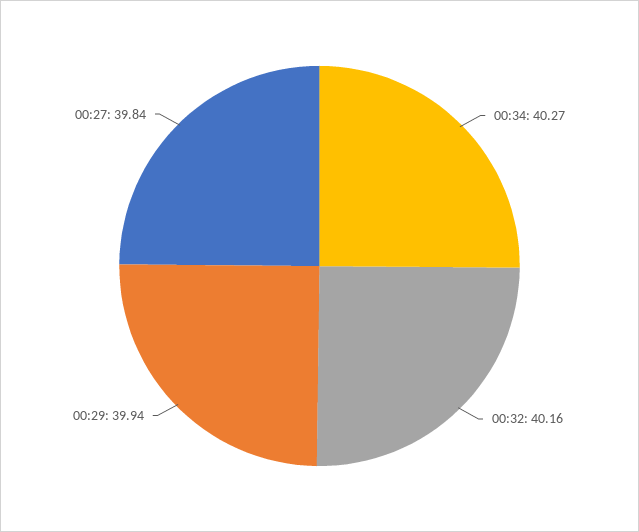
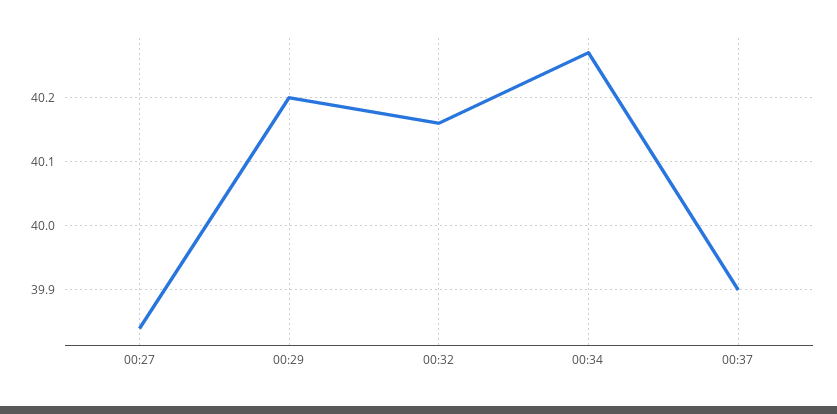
00:29: 39.94 -> 40.2
00:37: none -> 39.9

